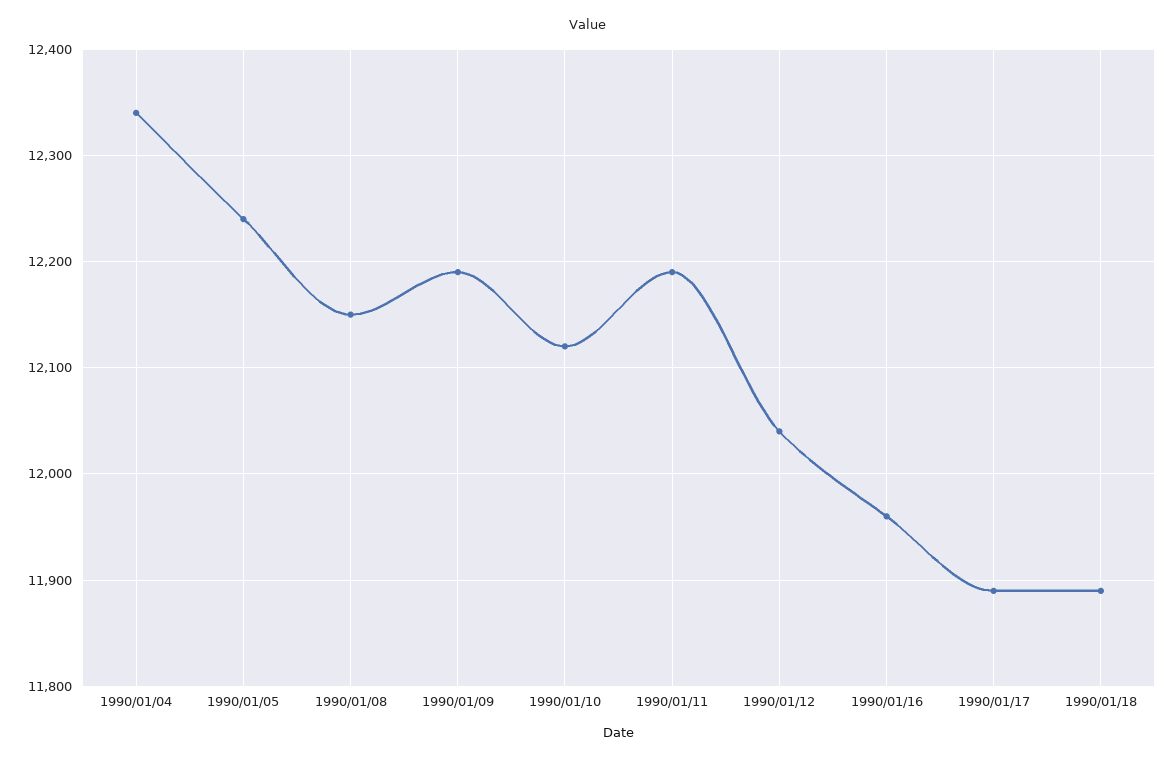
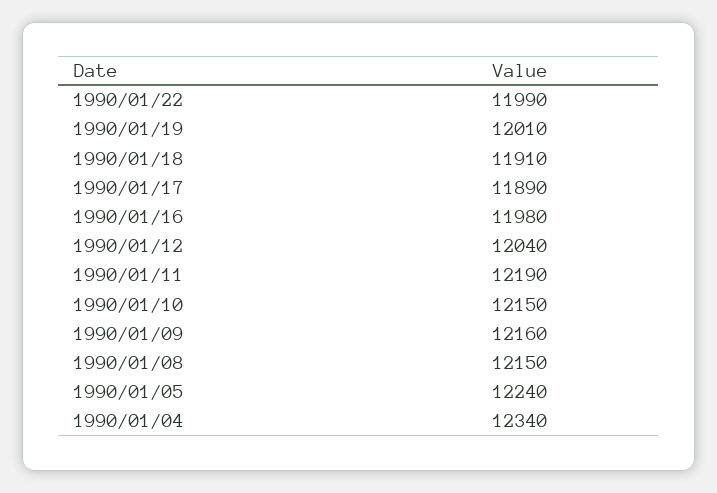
1990/01/09: 12190 -> 12160
1990/01/10: 12120 -> 12150
1990/01/16: 11960 -> 11980
1990/01/18: 11890 -> 11910
1990/01/22: none -> 11990
1990/01/19: none -> 12010

